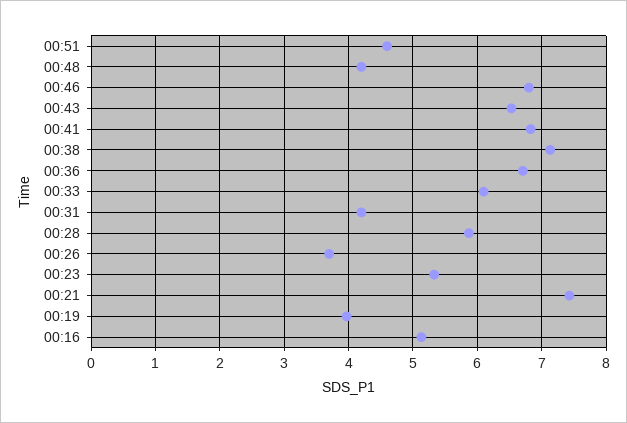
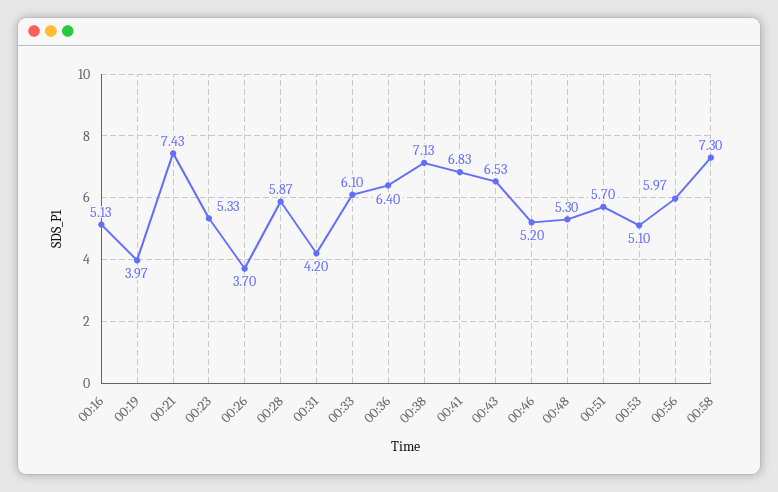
00:51: 4.6 -> 5.7
00:48: 4.2 -> 5.3
00:46: 6.8 -> 5.2
00:36: 6.7 -> 6.4
00:53: none -> 5.1
00:56: none -> 5.97
00:58: none -> 7.3

